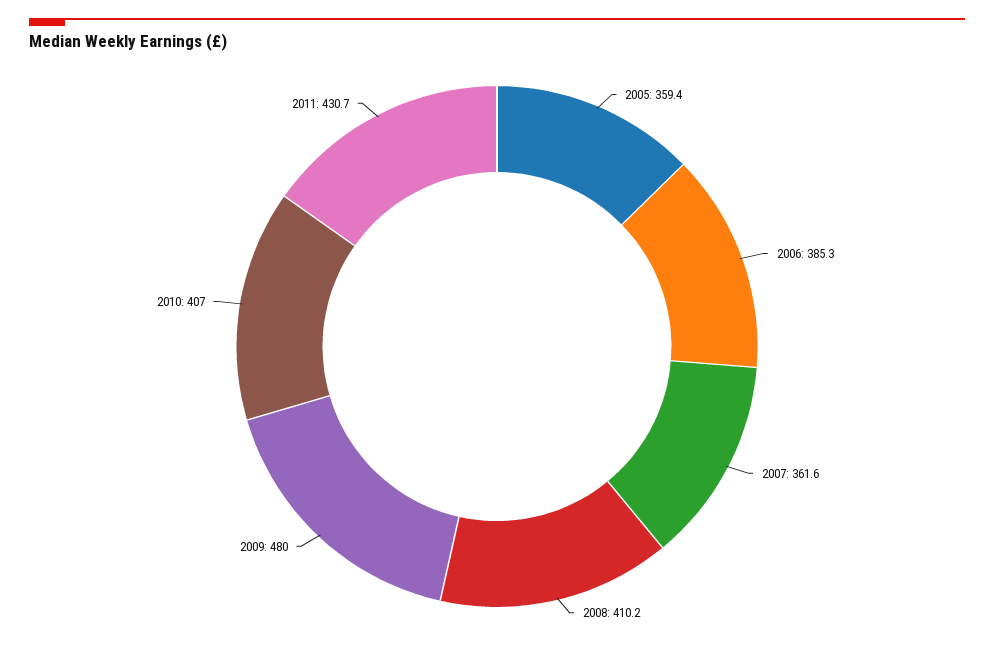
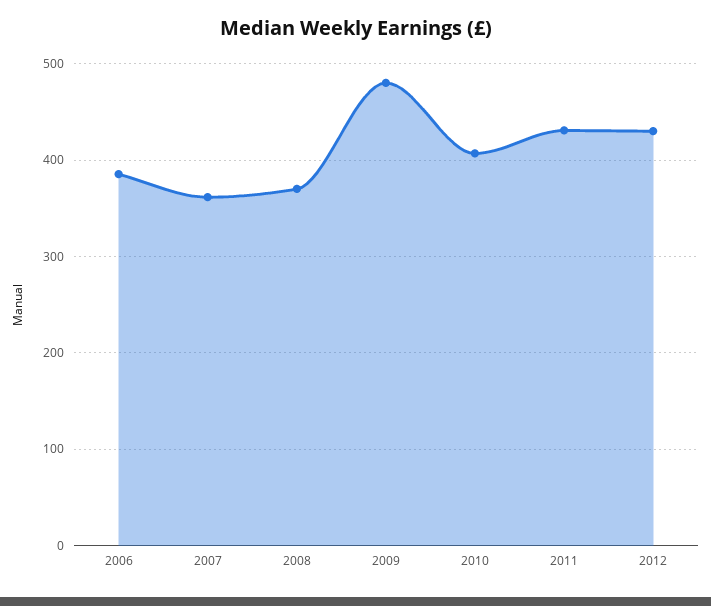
2005: 359.4 -> none
2008: 410.2 -> 370
2012: none -> 430

